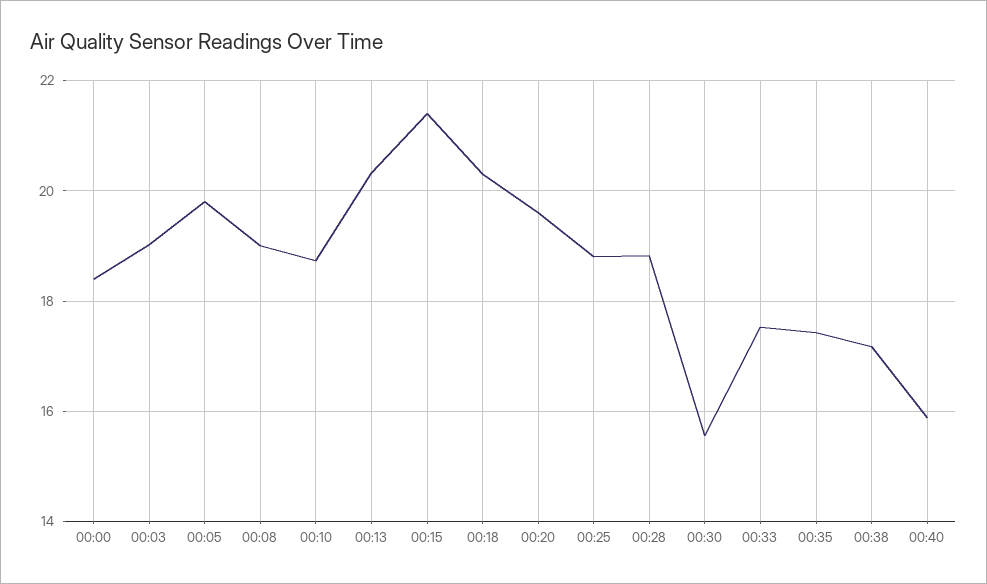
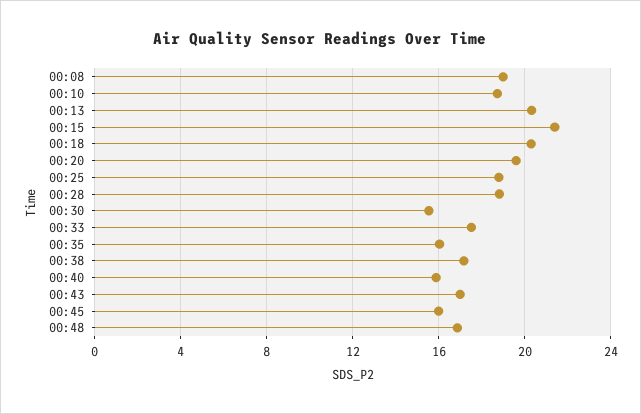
00:00: 18.4 -> none
00:03: 19 -> none
00:05: 19.8 -> none
00:35: 17.4 -> 16
00:43: none -> 17
00:45: none -> 16
00:48: none -> 17

